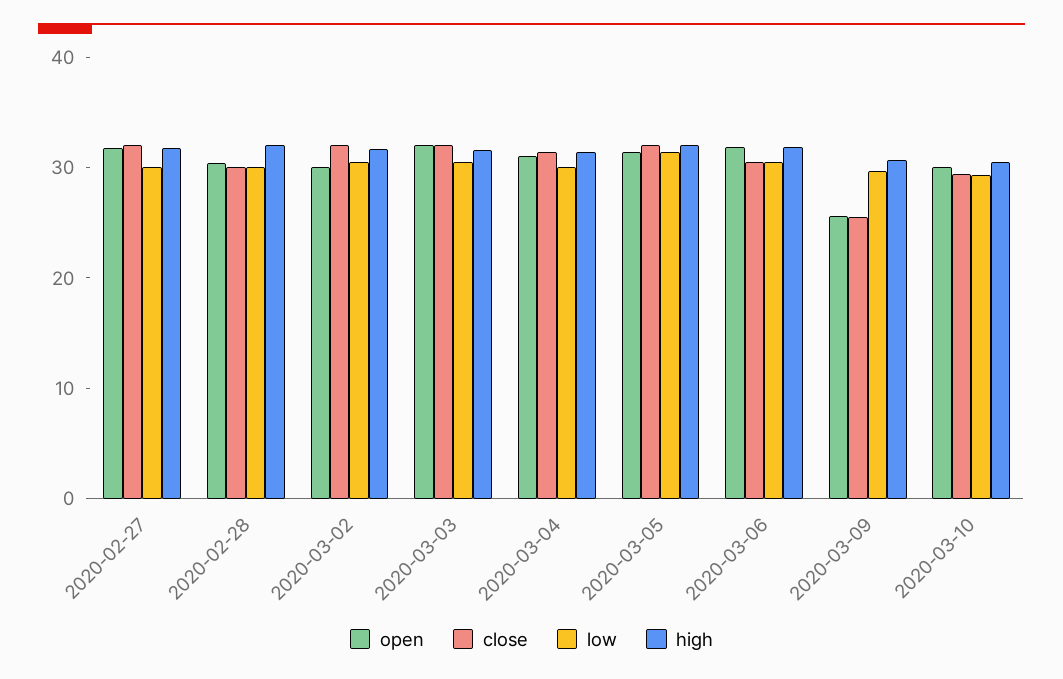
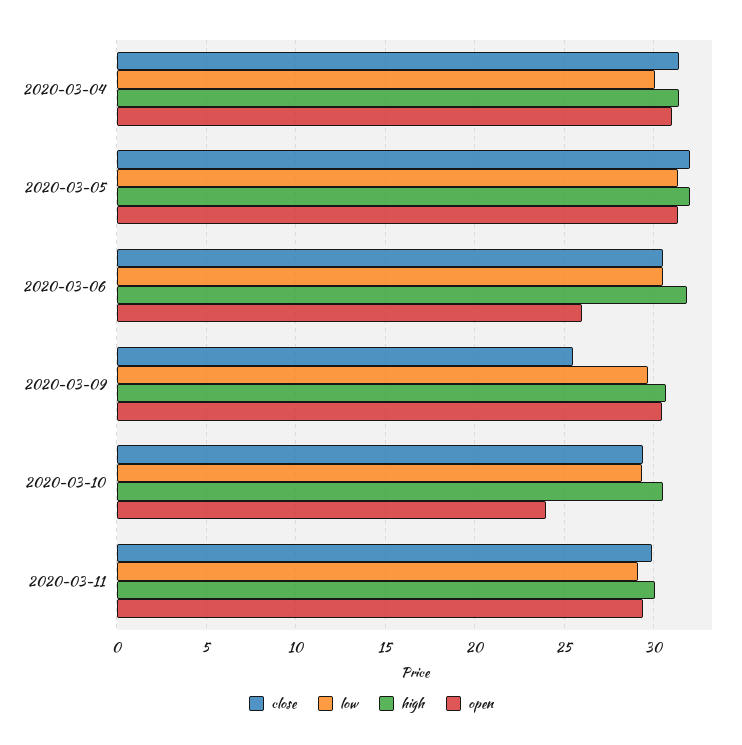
open, 2020-02-27: 32 -> none
close, 2020-02-27: 32 -> none
low, 2020-02-27: 30 -> none
high, 2020-02-27: 32 -> none
open, 2020-02-28: 30 -> none
close, 2020-02-28: 30 -> none
low, 2020-02-28: 30 -> none
high, 2020-02-28: 32 -> none
open, 2020-03-02: 30 -> none
close, 2020-03-02: 32 -> none
low, 2020-03-02: 30 -> none
high, 2020-03-02: 32 -> none
open, 2020-03-03: 32 -> none
close, 2020-03-03: 32 -> none
low, 2020-03-03: 30 -> none
high, 2020-03-03: 32 -> none
open, 2020-03-06: 32 -> 26
open, 2020-03-09: 26 -> 30.5
open, 2020-03-10: 30 -> 24
close, 2020-03-11: none -> 30
low, 2020-03-11: none -> 29
high, 2020-03-11: none -> 30
open, 2020-03-11: none -> 29.5

